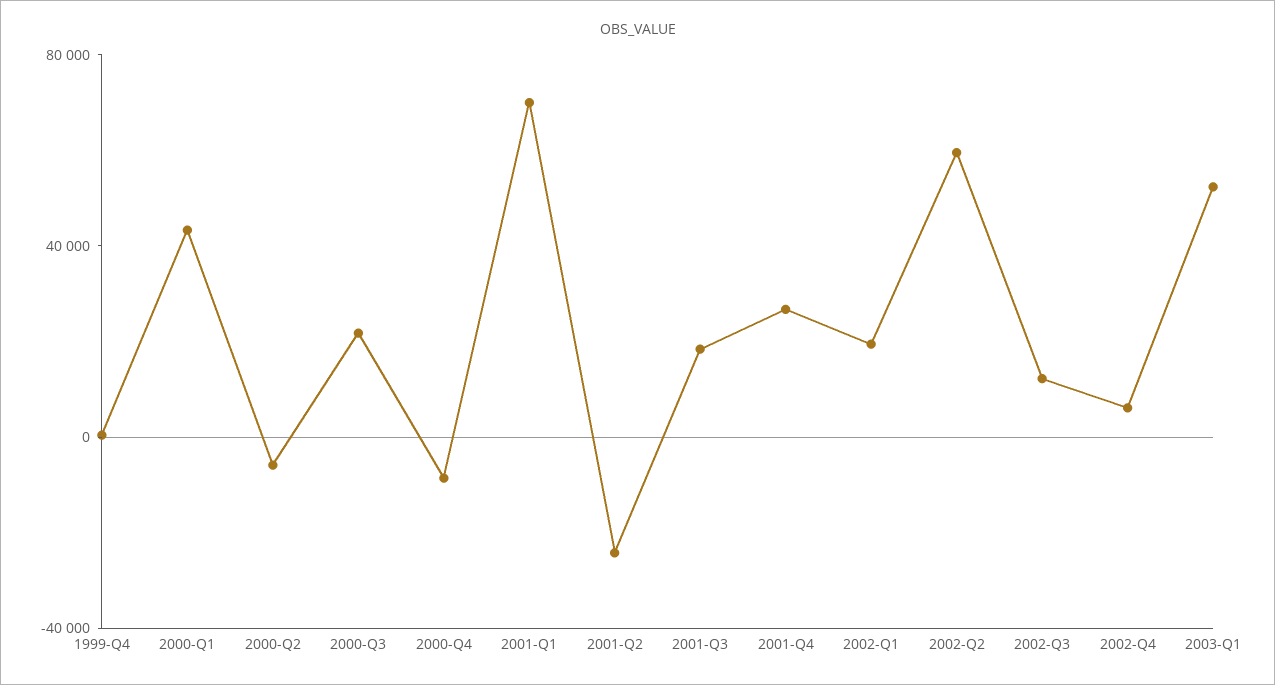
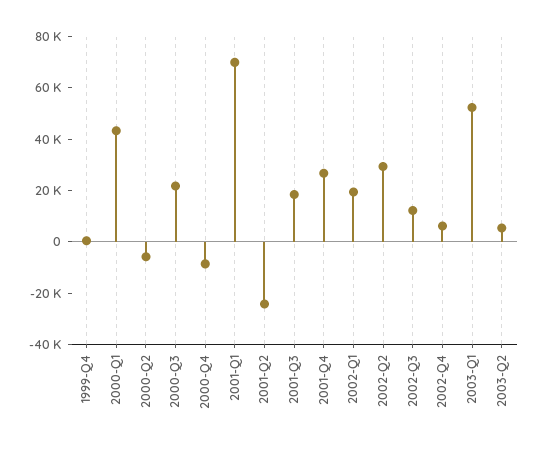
2002-Q2: 60000 -> 30000
2003-Q2: none -> 5000

